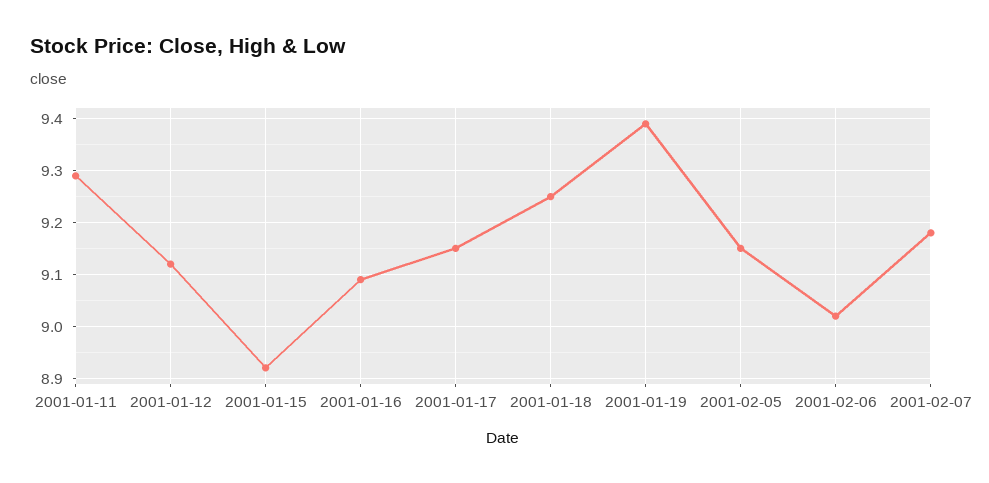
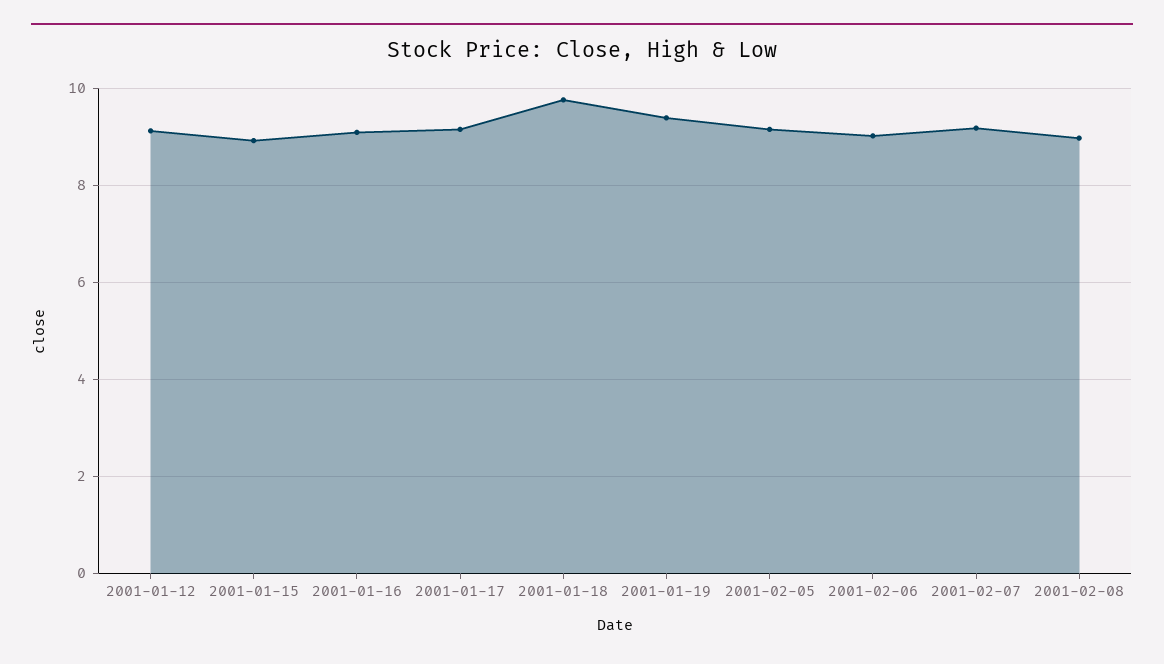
2001-01-11: 9.3 -> none
2001-01-18: 9.25 -> 9.8
2001-02-08: none -> 9

